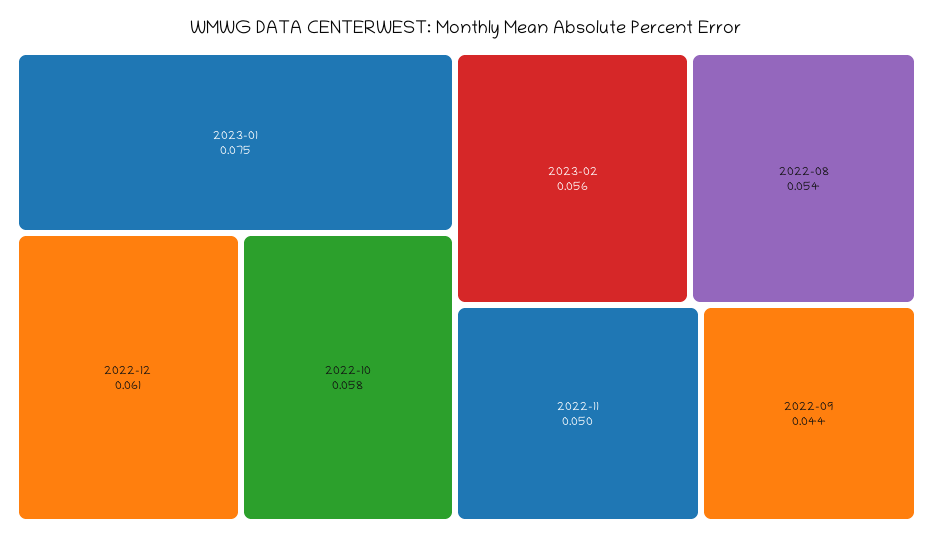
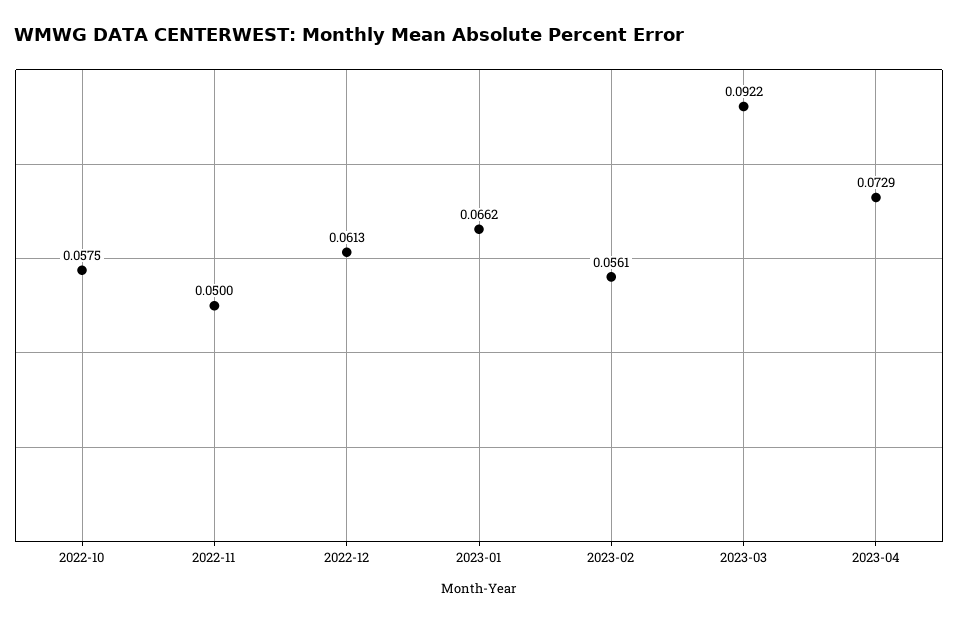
2023-01: 0.075 -> 0.0662
2022-08: 0.054 -> none
2022-09: 0.044 -> none
2023-03: none -> 0.0922
2023-04: none -> 0.0729

